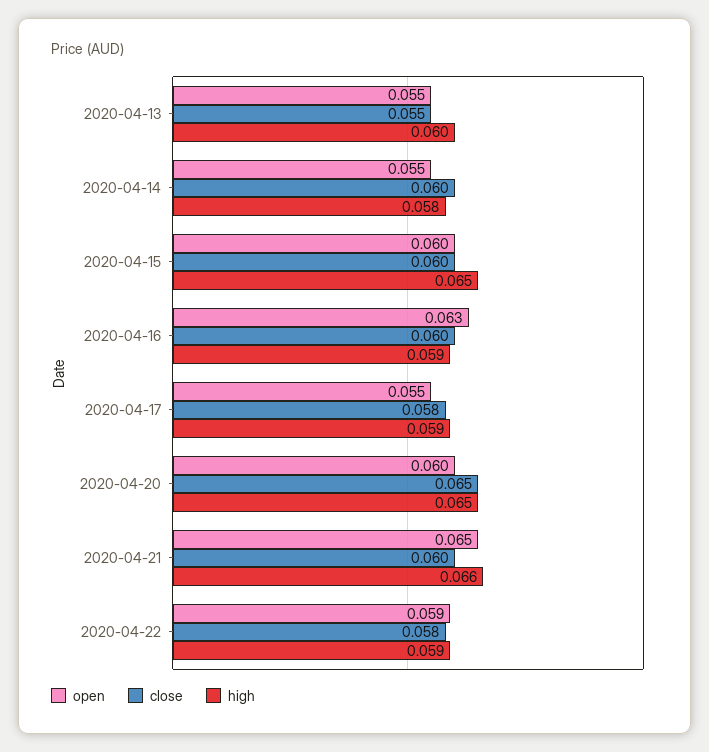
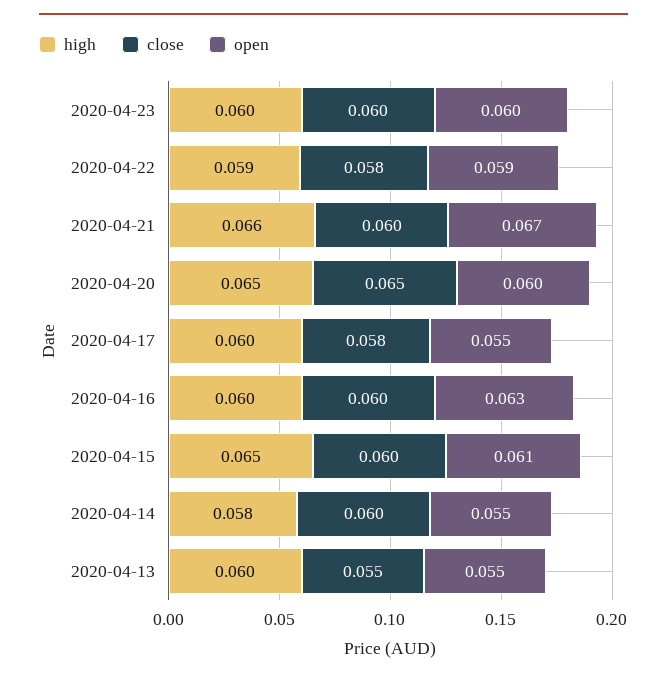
open, 2020-04-15: 0.06 -> 0.061
high, 2020-04-16: 0.059 -> 0.06
high, 2020-04-17: 0.059 -> 0.06
open, 2020-04-21: 0.065 -> 0.067
high, 2020-04-23: none -> 0.06
close, 2020-04-23: none -> 0.06
open, 2020-04-23: none -> 0.06

